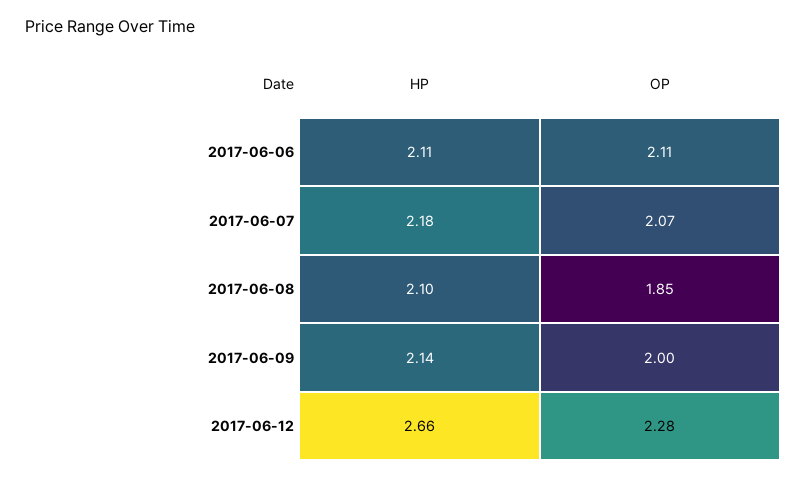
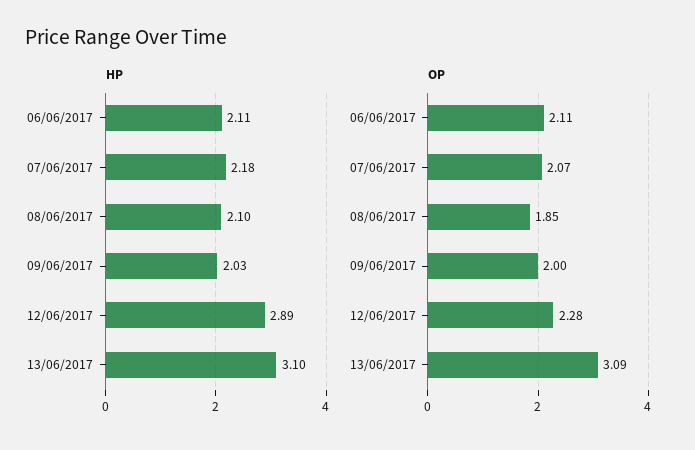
HP, 2017-06-09: 2.14 -> 2.03
HP, 2017-06-12: 2.66 -> 2.89
HP, 13/06/2017: none -> 3.1
OP, 13/06/2017: none -> 3.09

